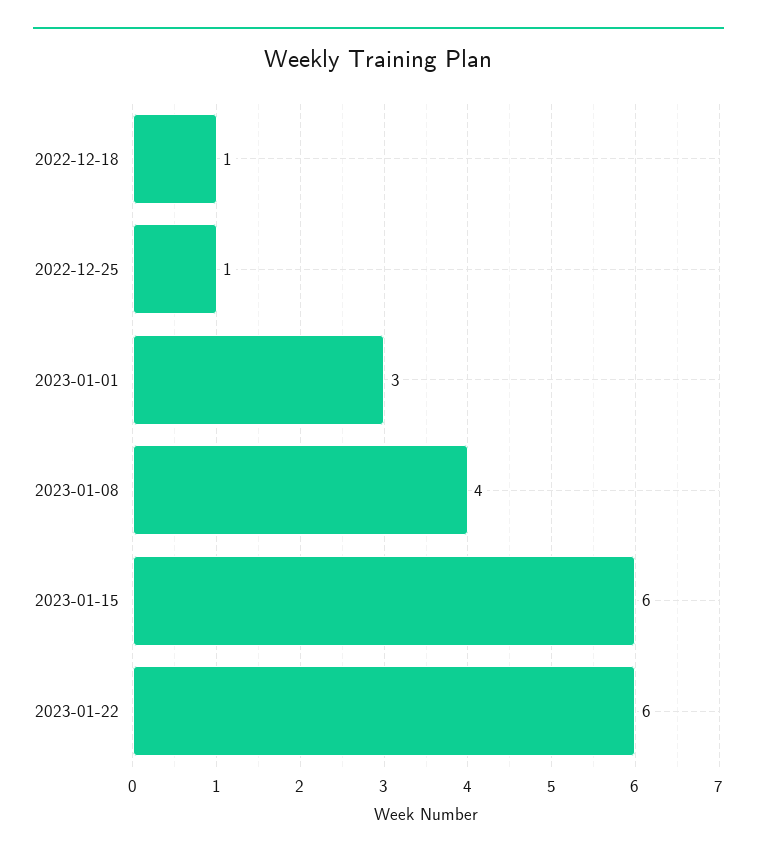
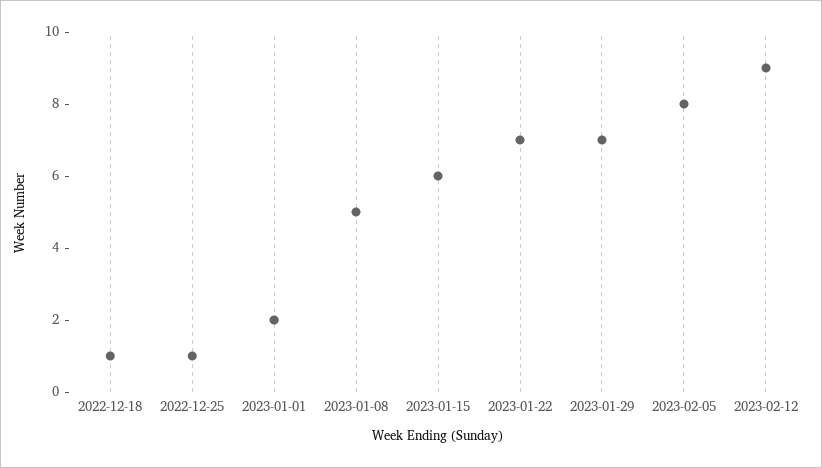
2023-01-01: 3 -> 2
2023-01-08: 4 -> 5
2023-01-22: 6 -> 7
2023-01-29: none -> 7
2023-02-05: none -> 8
2023-02-12: none -> 9

